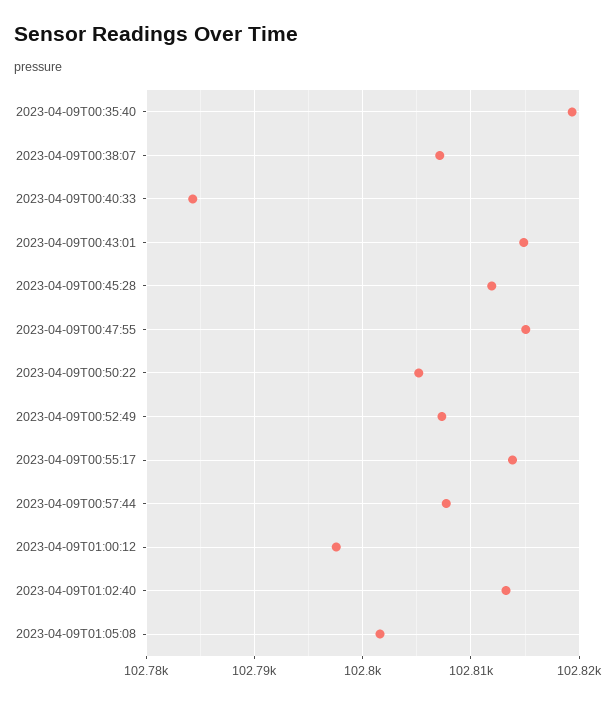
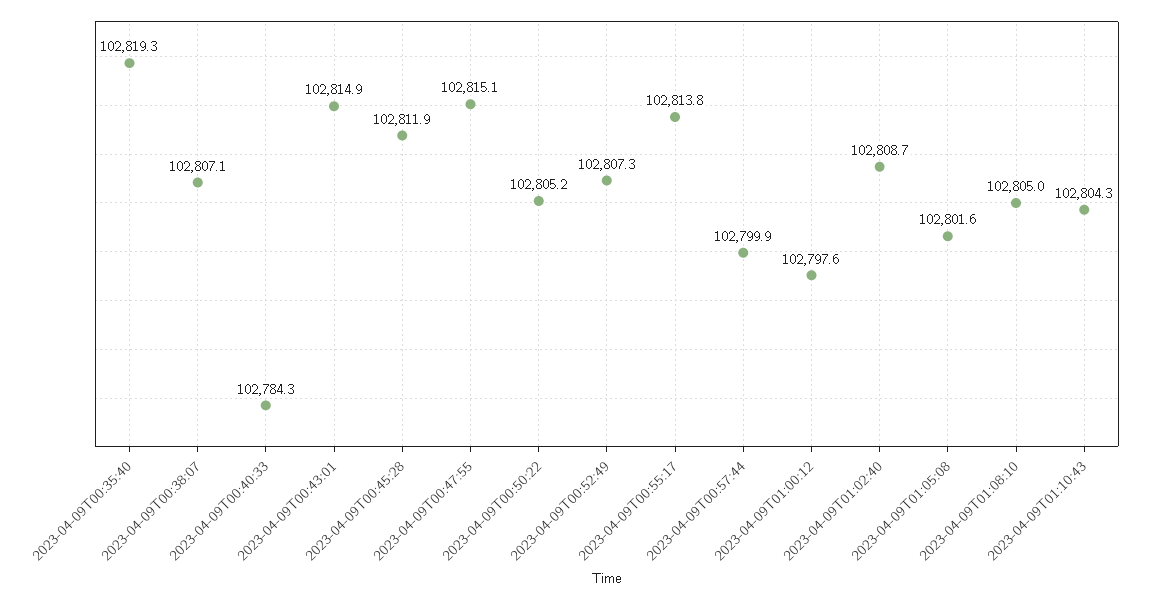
2023-04-09T00:57:44: 102808 -> 102799.9
2023-04-09T01:02:40: 102813 -> 102808.7
2023-04-09T01:08:10: none -> 102805
2023-04-09T01:10:43: none -> 102804.3

